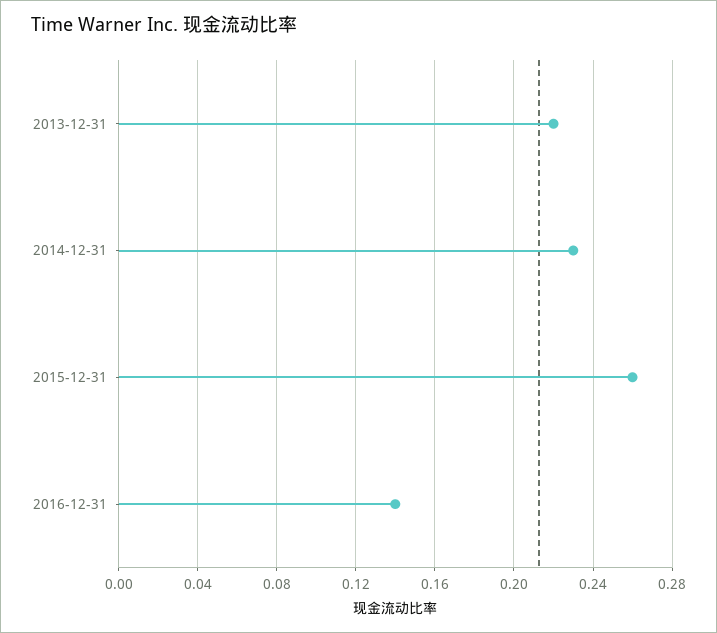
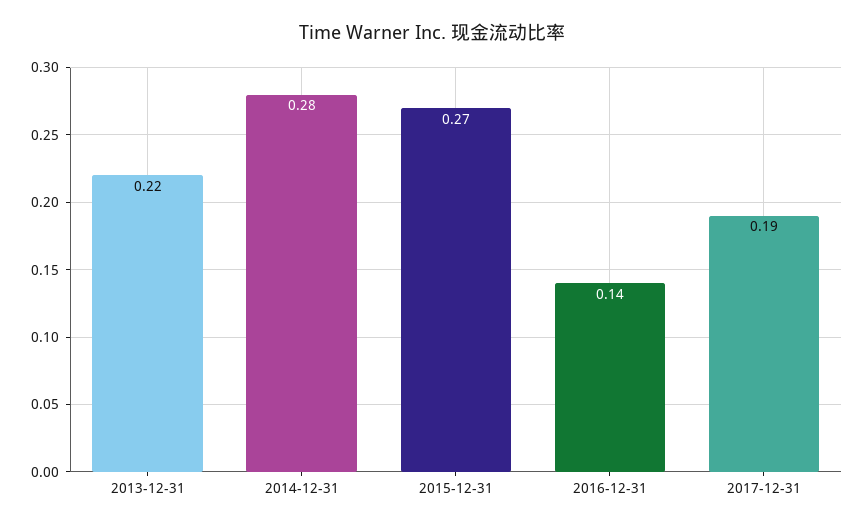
2014-12-31: 0.23 -> 0.28
2015-12-31: 0.26 -> 0.27
2017-12-31: none -> 0.19

